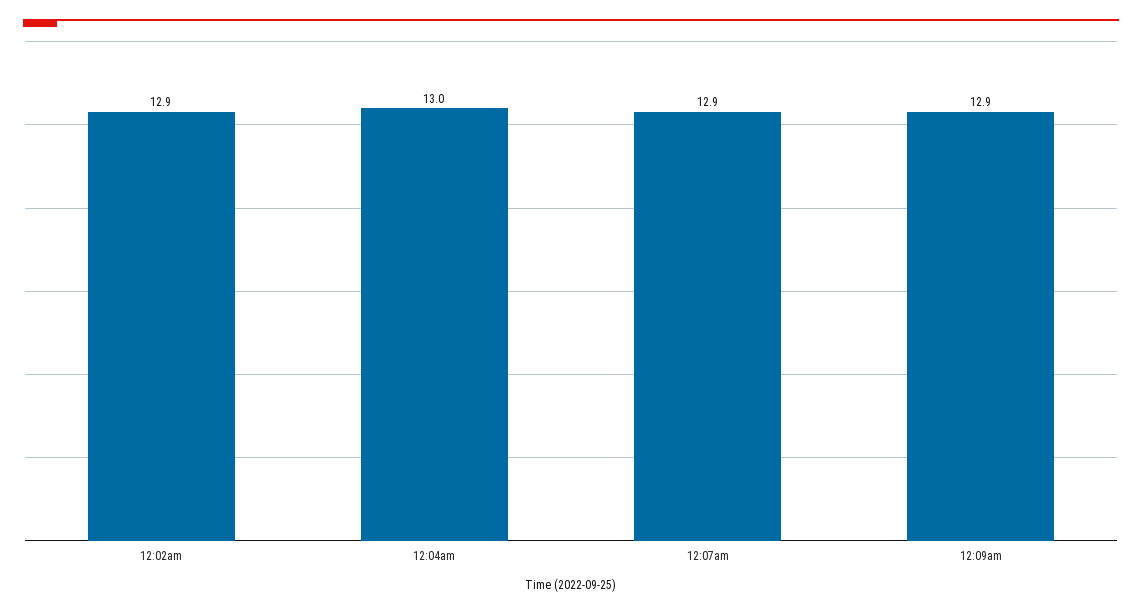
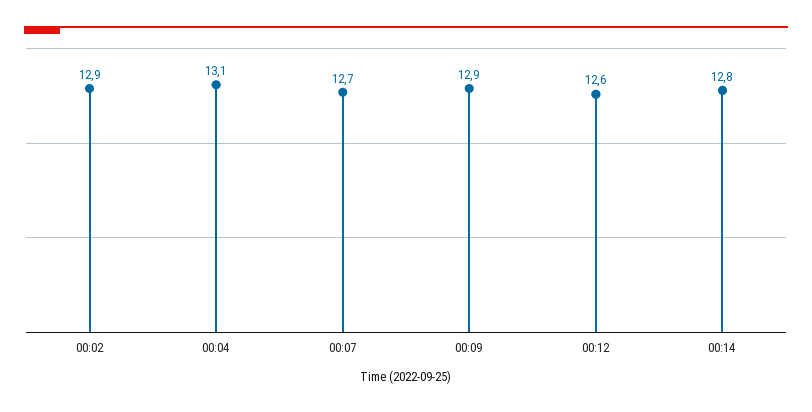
12:04am: 13 -> 13.1
12:07am: 12.9 -> 12.7
00:12: none -> 12.6
00:14: none -> 12.8

